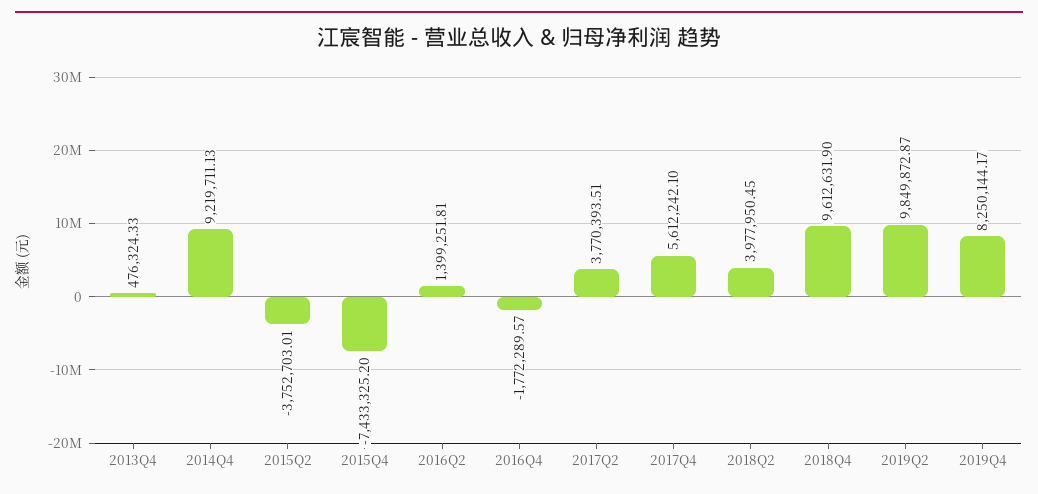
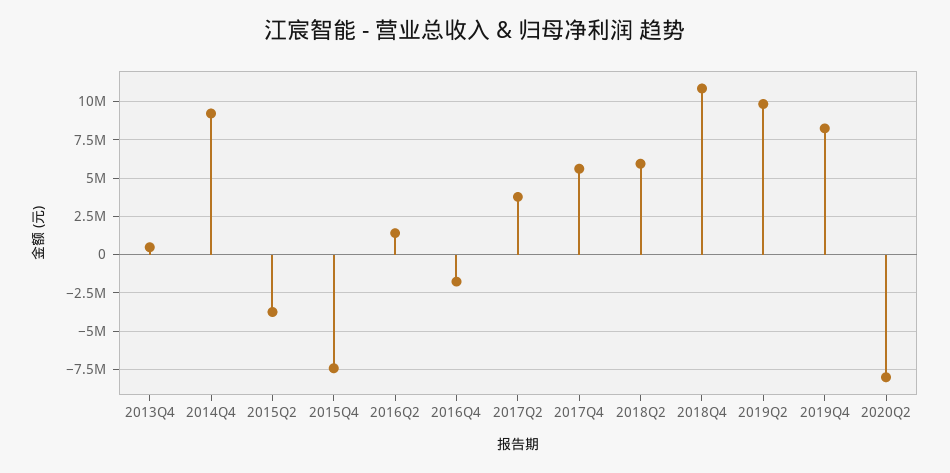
2018Q2: 3977950.45 -> 6000000
2018Q4: 9612631.9 -> 11000000
2020Q2: none -> -8000000

